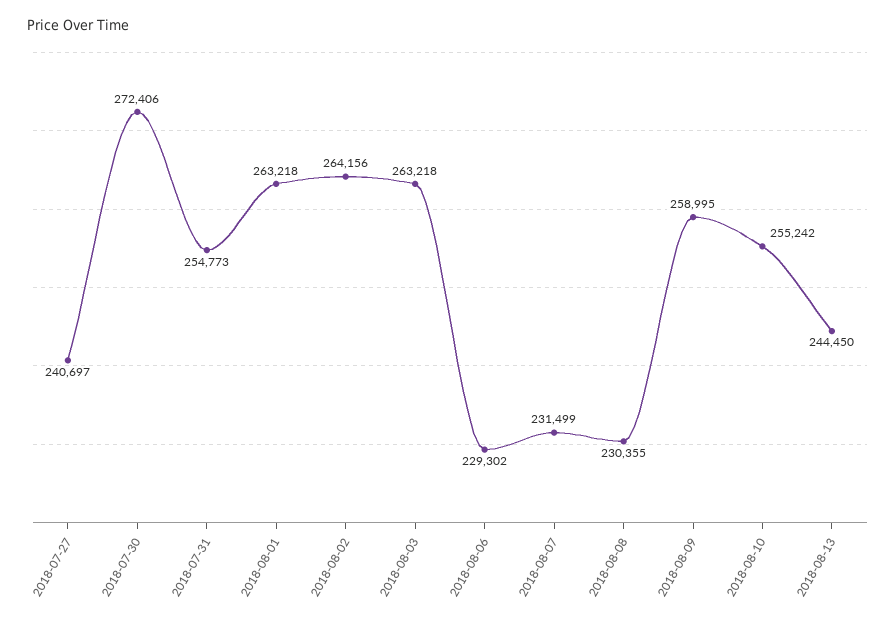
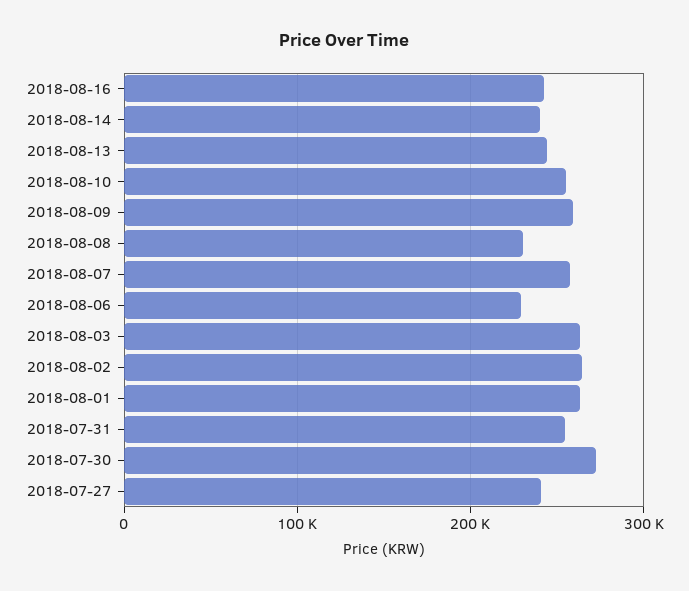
2018-08-07: 231499 -> 260000
2018-08-16: none -> 240000
2018-08-14: none -> 240000

